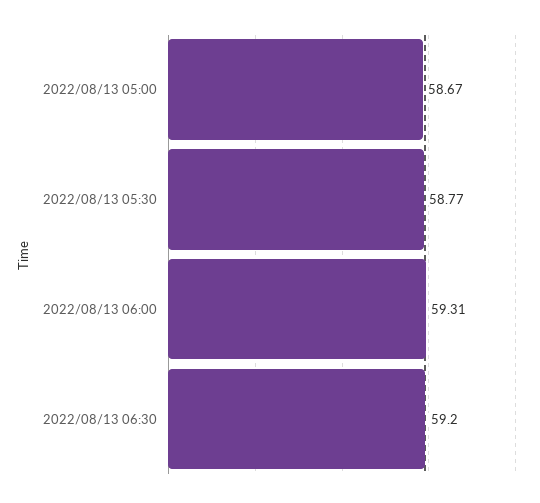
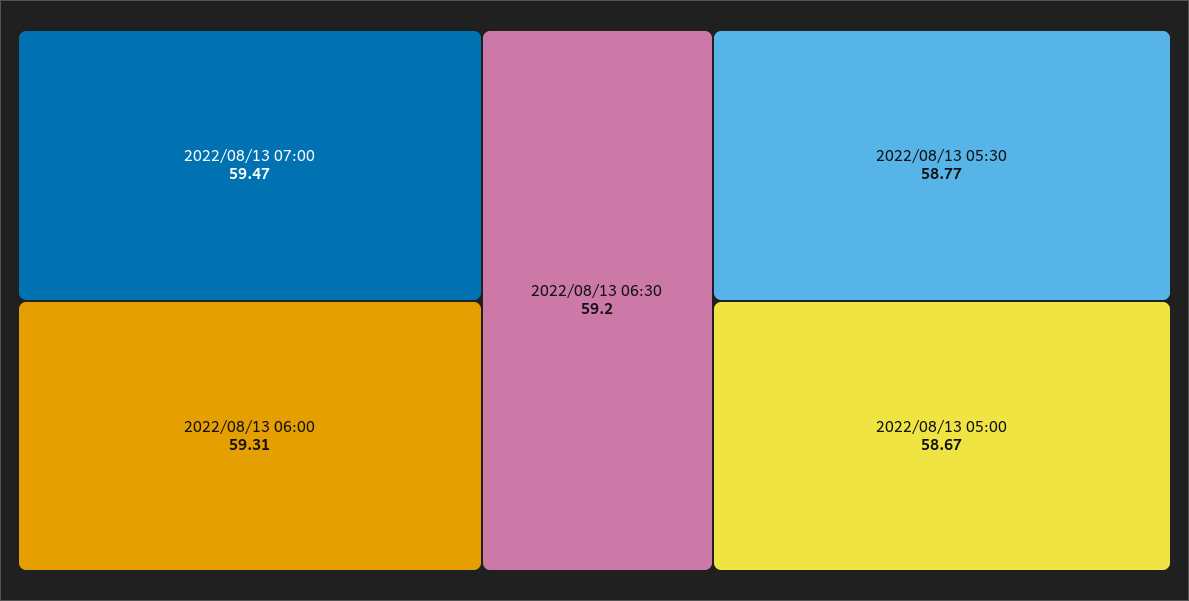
2022/08/13 07:00: none -> 59.47

